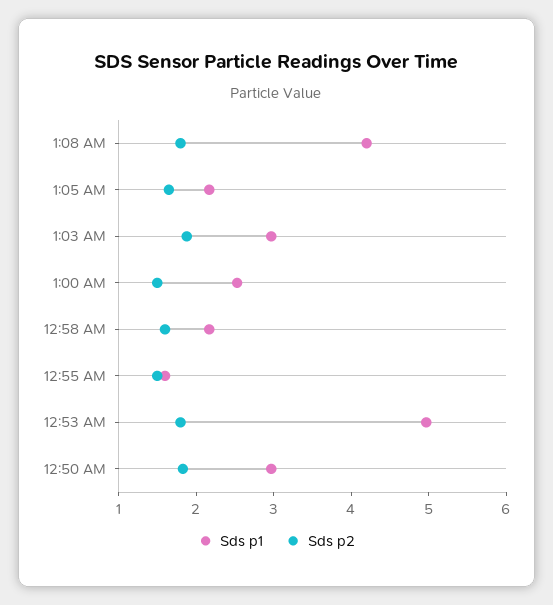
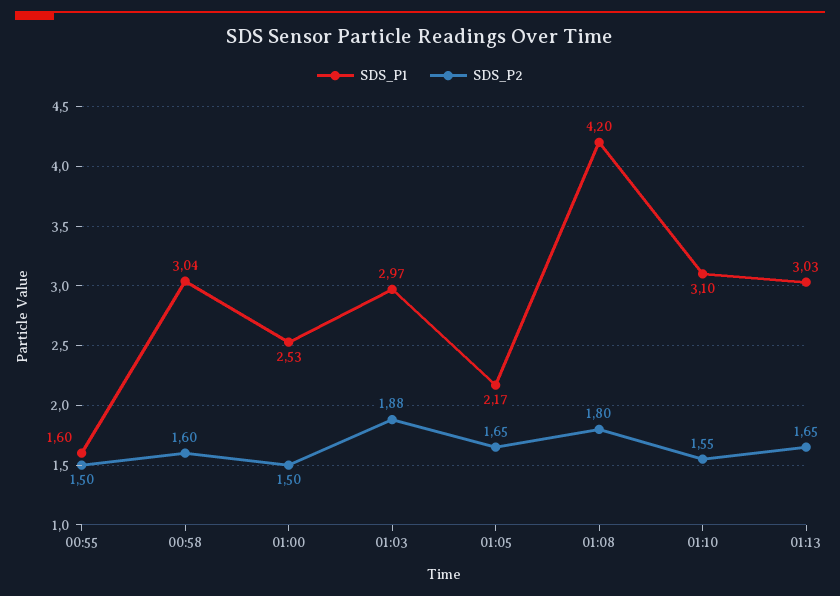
Sds p1, 12:58 AM: 2.2 -> 3.04
Sds p1, 12:53 AM: 5 -> none
Sds p2, 12:53 AM: 1.8 -> none
Sds p1, 12:50 AM: 3 -> none
Sds p2, 12:50 AM: 1.8 -> none
Sds p1, 01:10: none -> 3.1
Sds p2, 01:10: none -> 1.55
Sds p1, 01:13: none -> 3.03
Sds p2, 01:13: none -> 1.65

